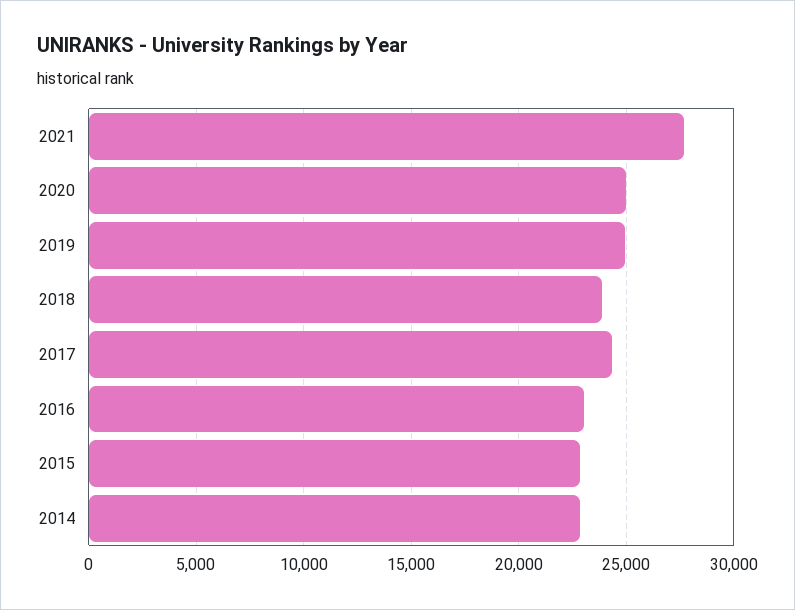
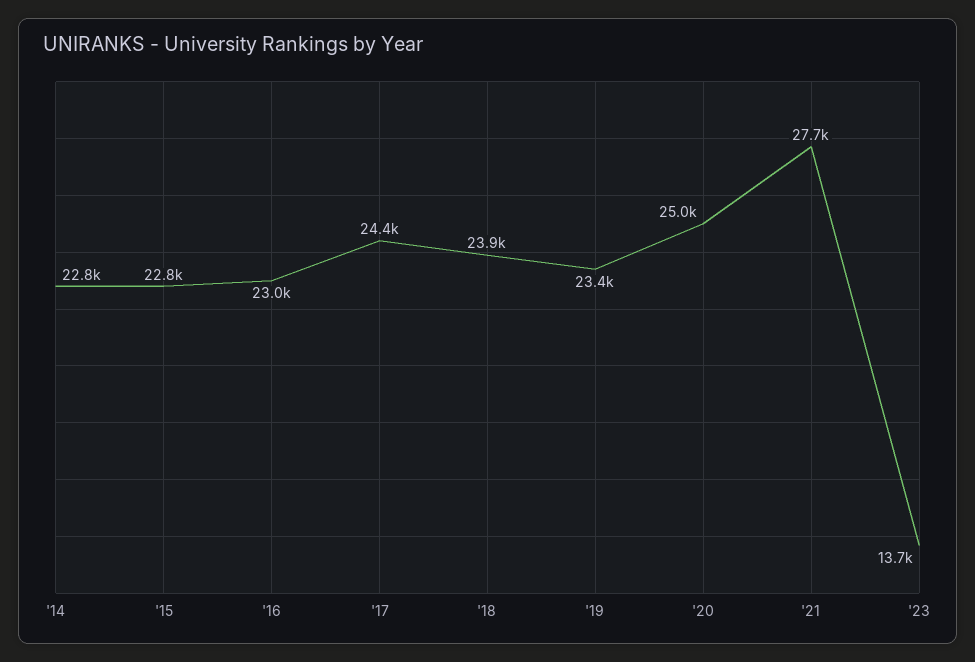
2019: 25000 -> 23400
'23: none -> 13700

